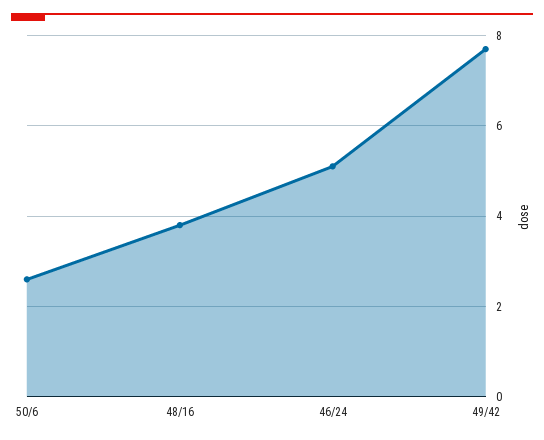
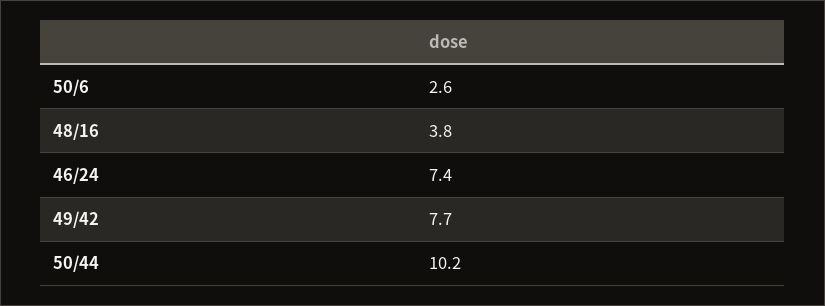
46/24: 5 -> 7.4
50/44: none -> 10.2

